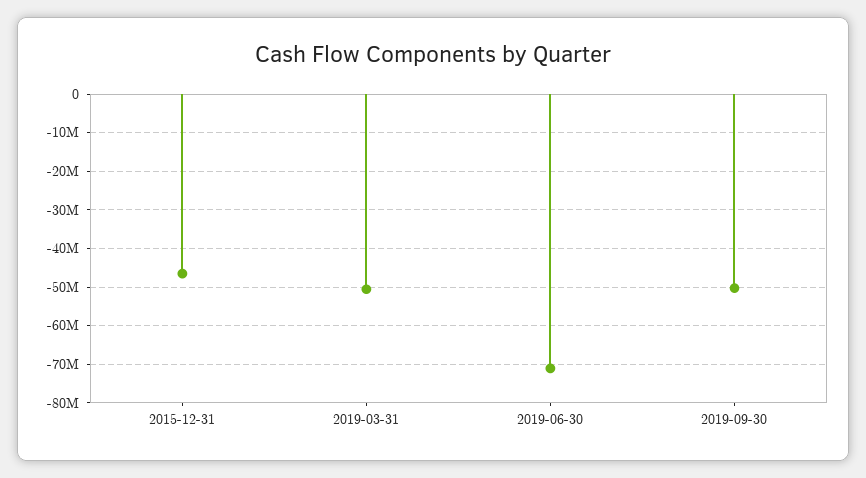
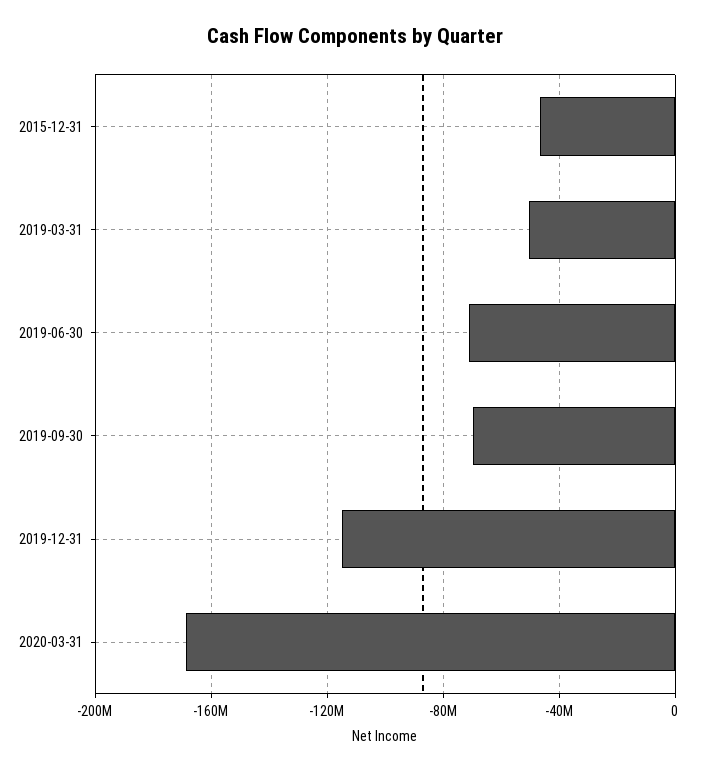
2019-09-30: -50000000 -> -70000000
2019-12-31: none -> -115000000
2020-03-31: none -> -170000000

